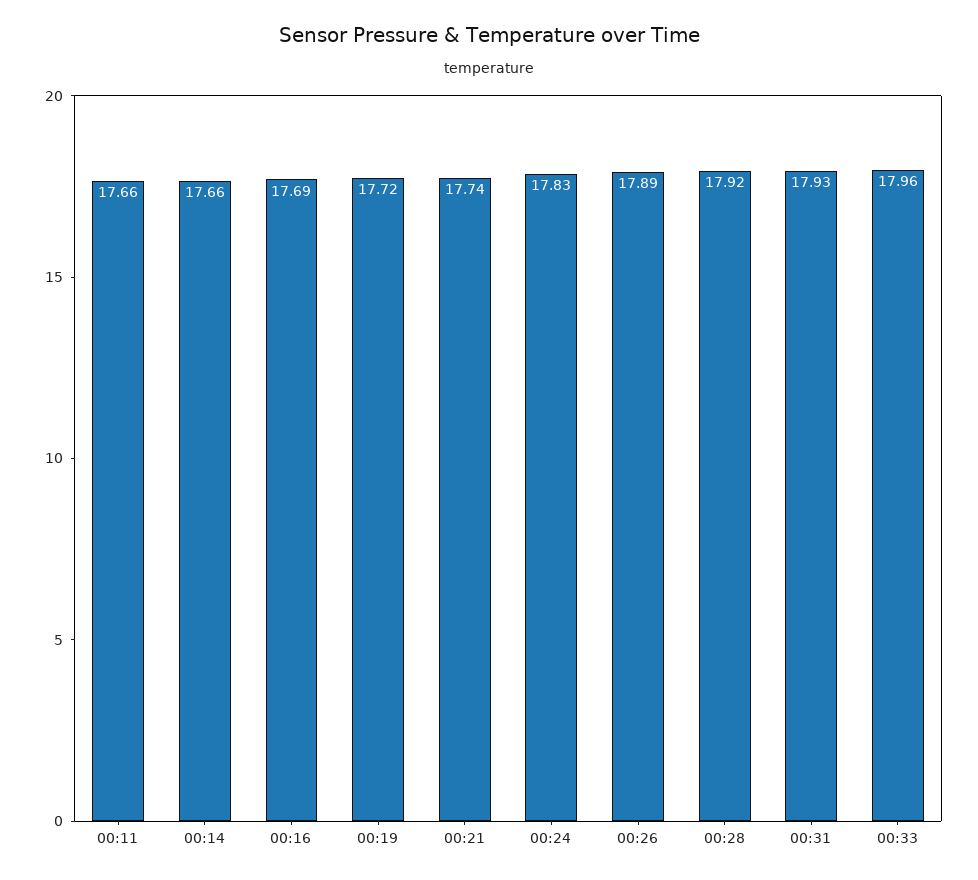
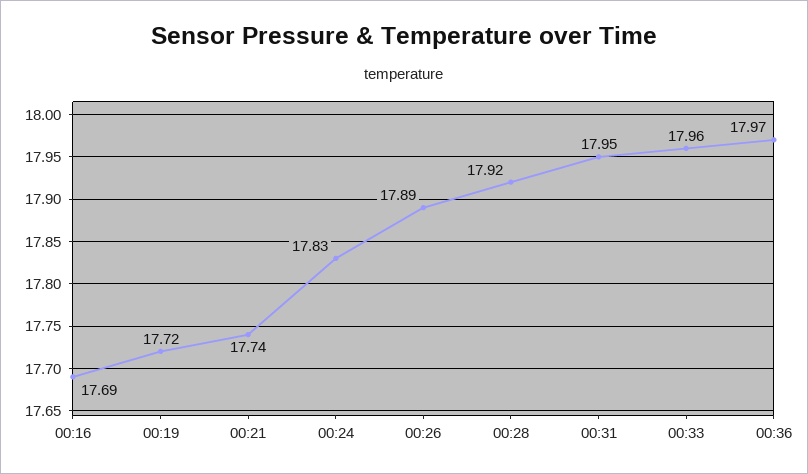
00:11: 17.66 -> none
00:14: 17.66 -> none
00:31: 17.93 -> 17.95
00:36: none -> 17.97

